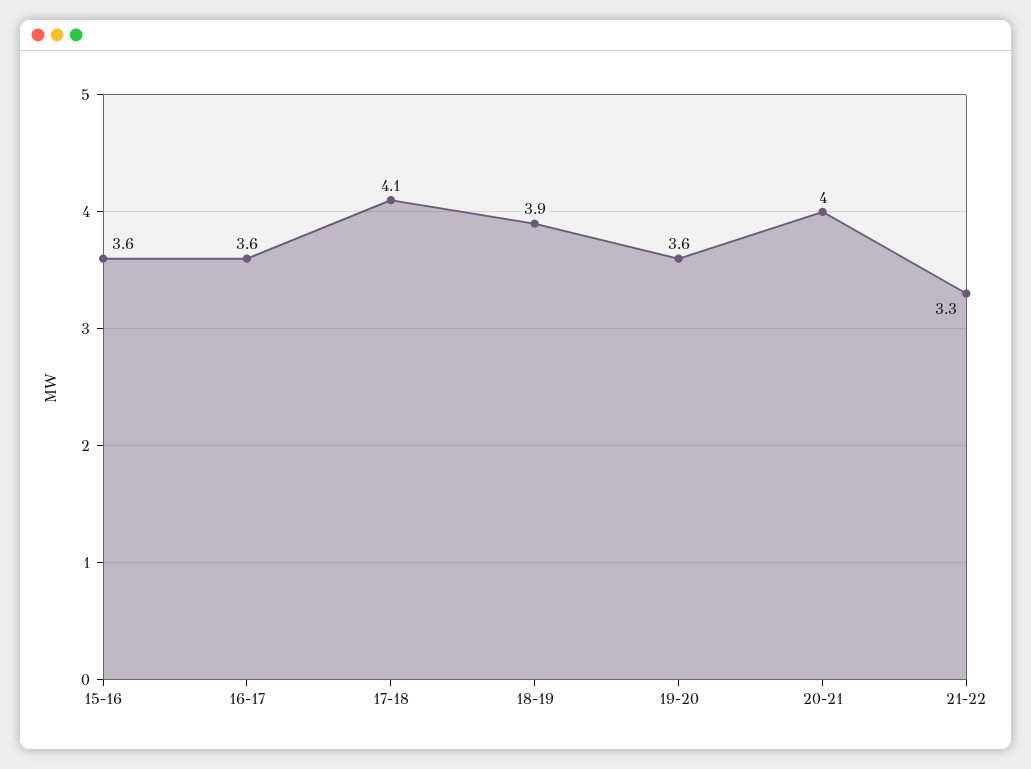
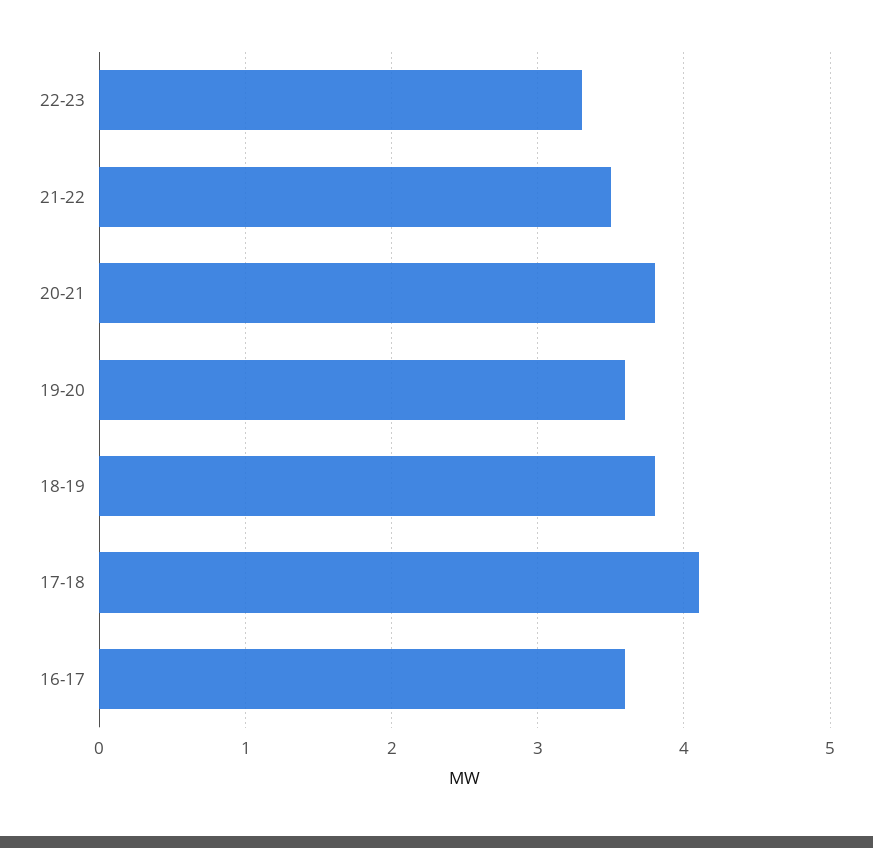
15-16: 3.6 -> none
18-19: 3.9 -> 3.8
20-21: 4 -> 3.8
21-22: 3.3 -> 3.5
22-23: none -> 3.3

